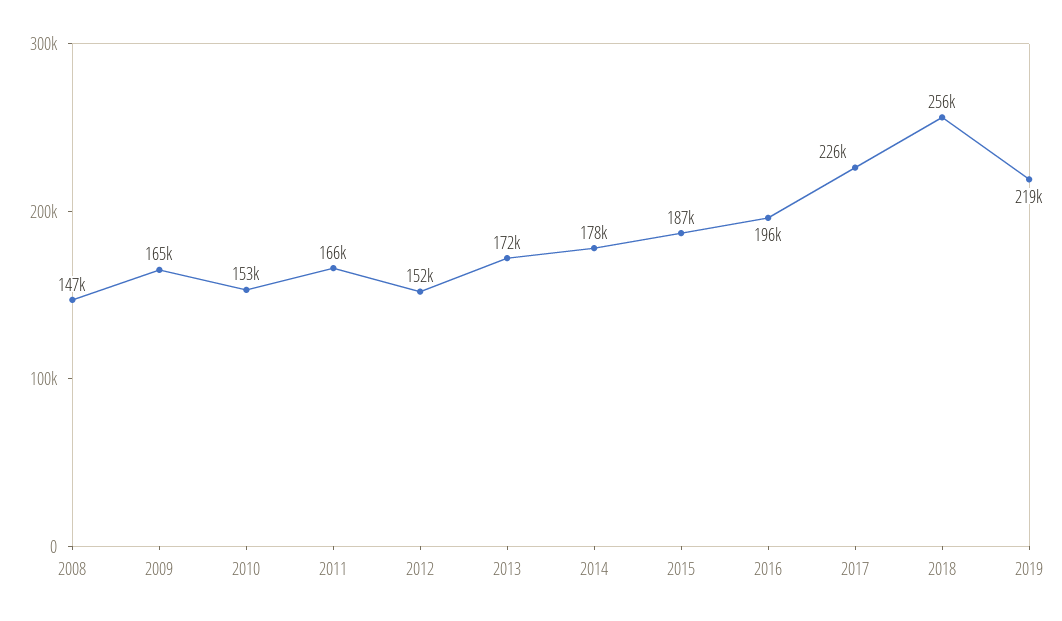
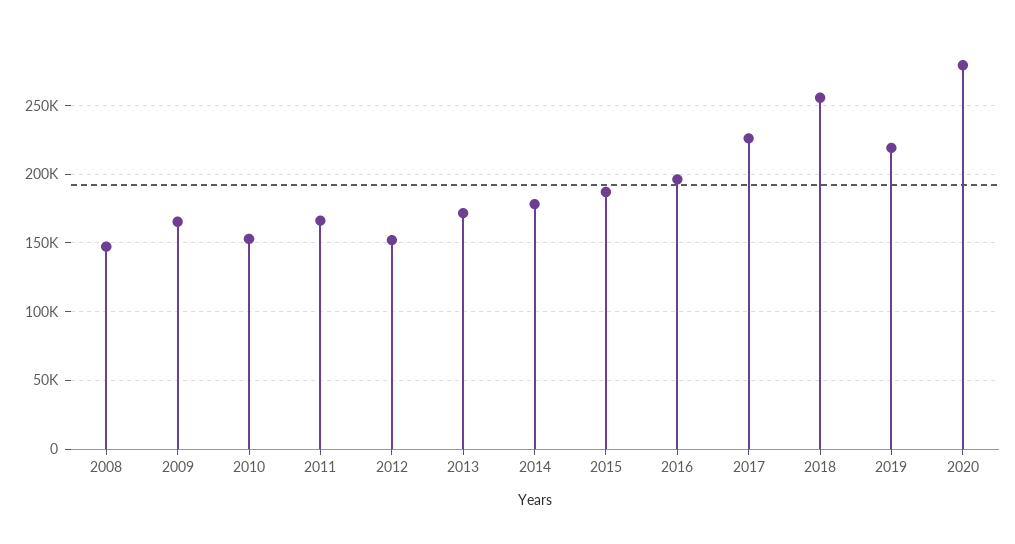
2020: none -> 280000

